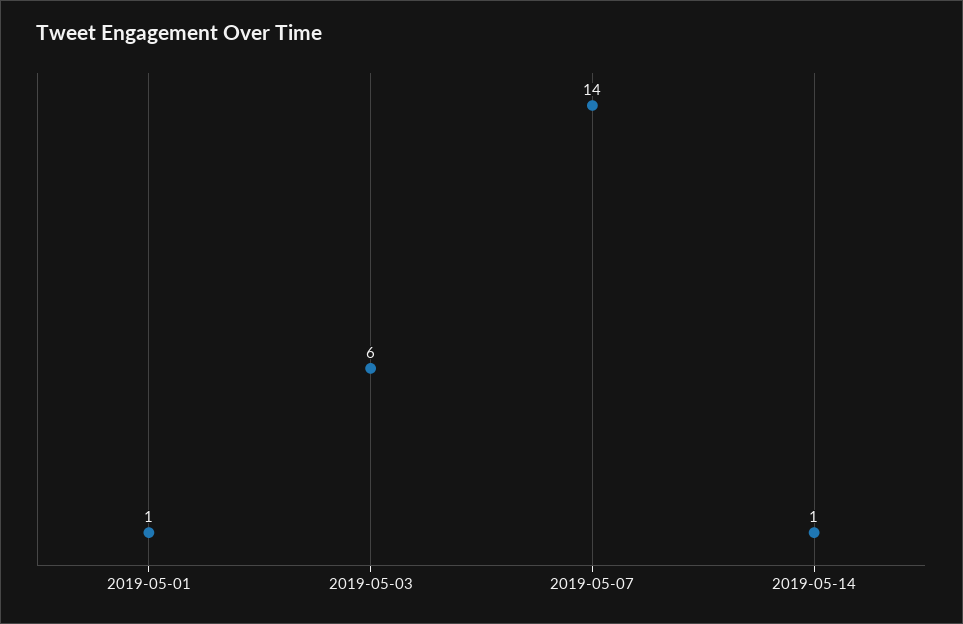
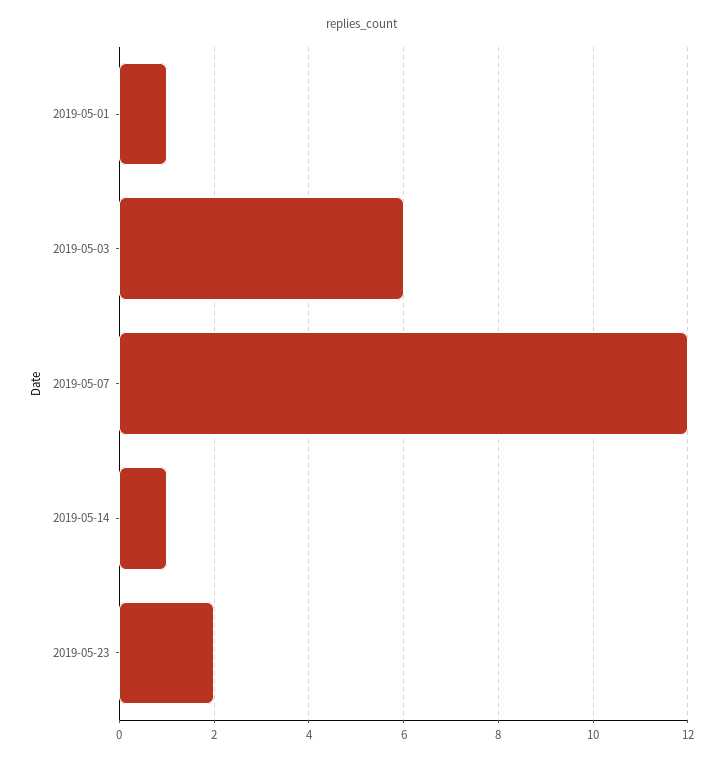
2019-05-07: 14 -> 12
2019-05-23: none -> 2

